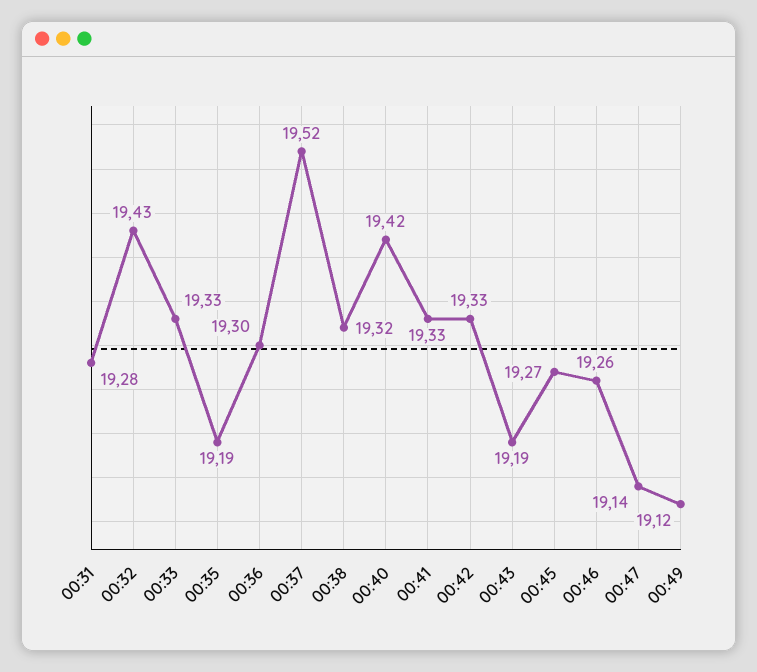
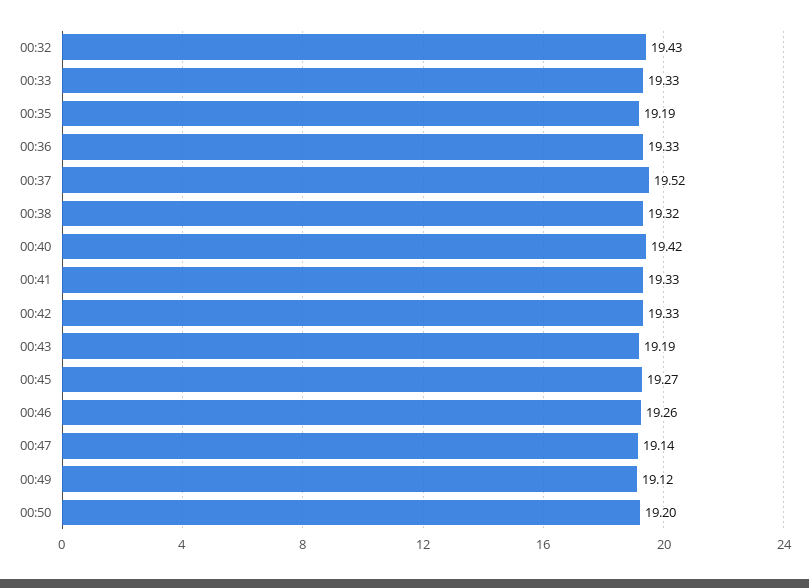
00:31: 19.28 -> none
00:36: 19.3 -> 19.33
00:50: none -> 19.2

